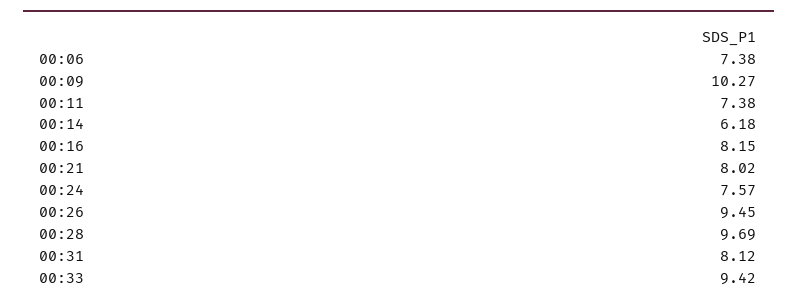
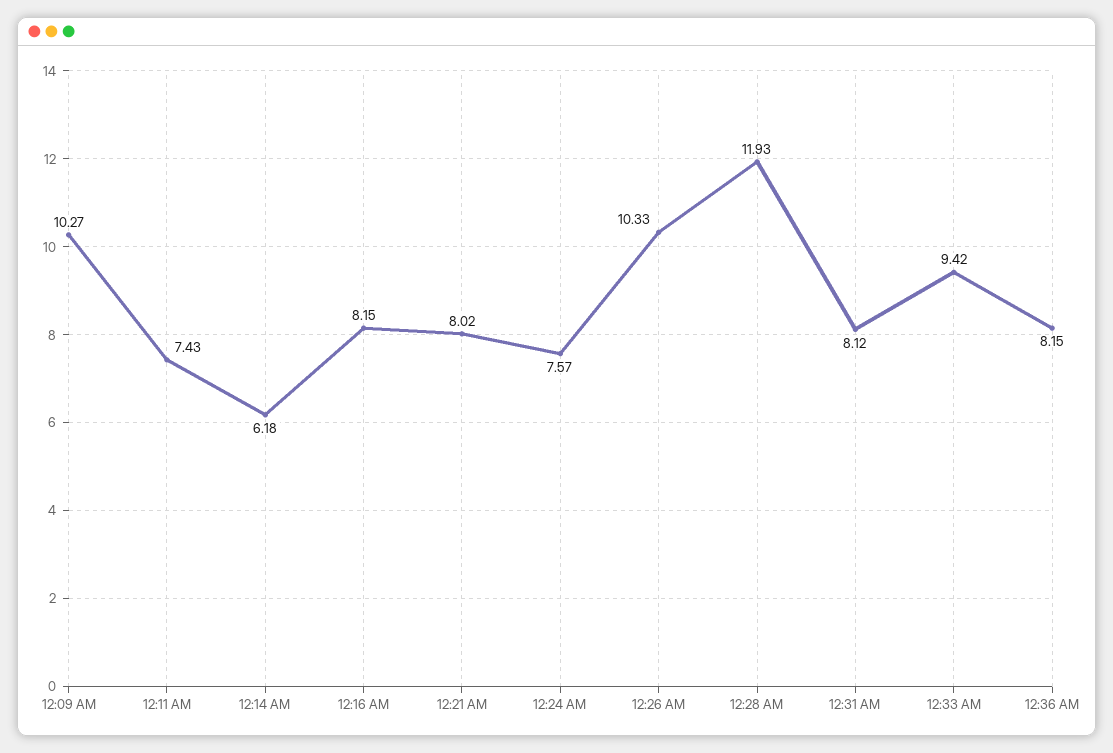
00:06: 7.38 -> none
00:11: 7.38 -> 7.43
00:26: 9.45 -> 10.33
00:28: 9.69 -> 11.93
12:36 AM: none -> 8.15

